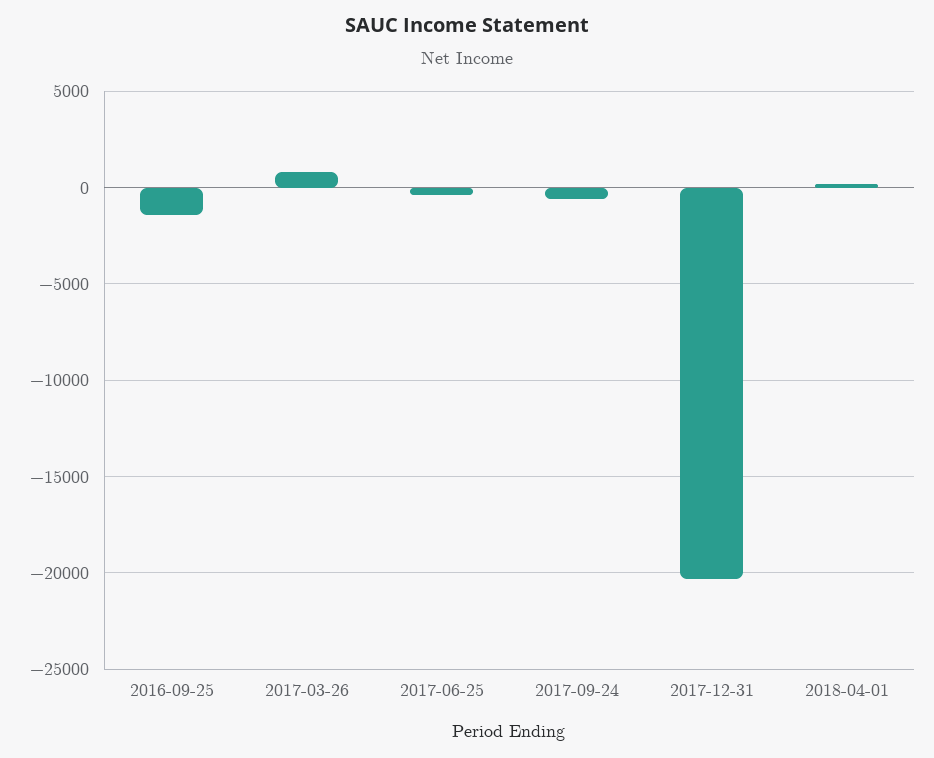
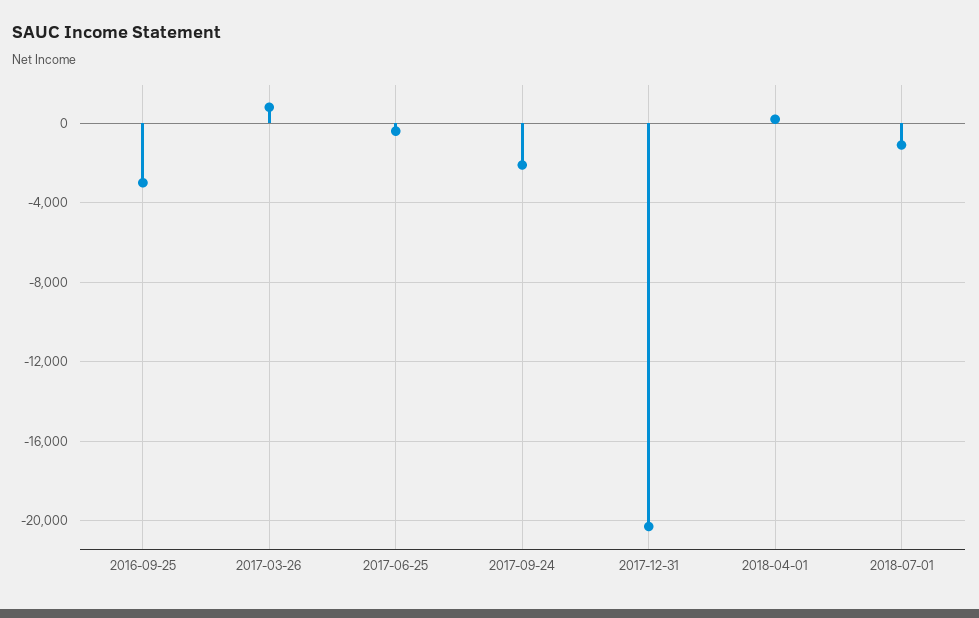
2016-09-25: -1500 -> -3000
2017-09-24: -500 -> -2000
2018-07-01: none -> -1000

